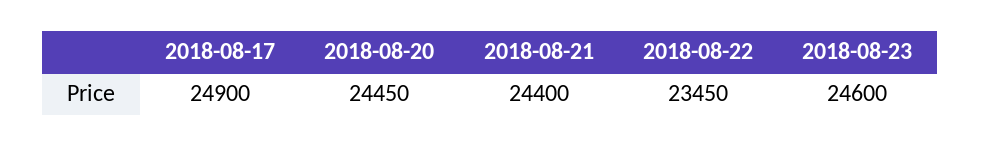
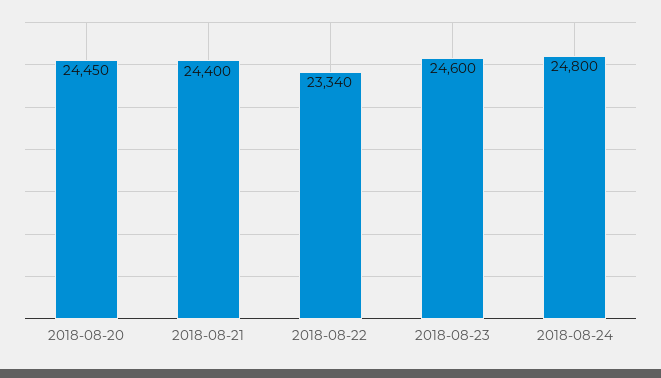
2018-08-17: 24900 -> none
2018-08-22: 23450 -> 23340
2018-08-24: none -> 24800

